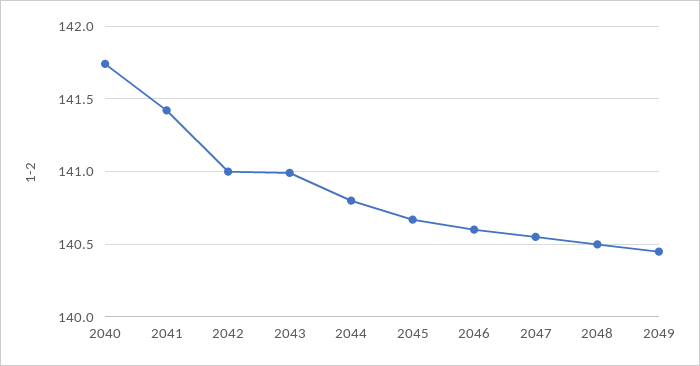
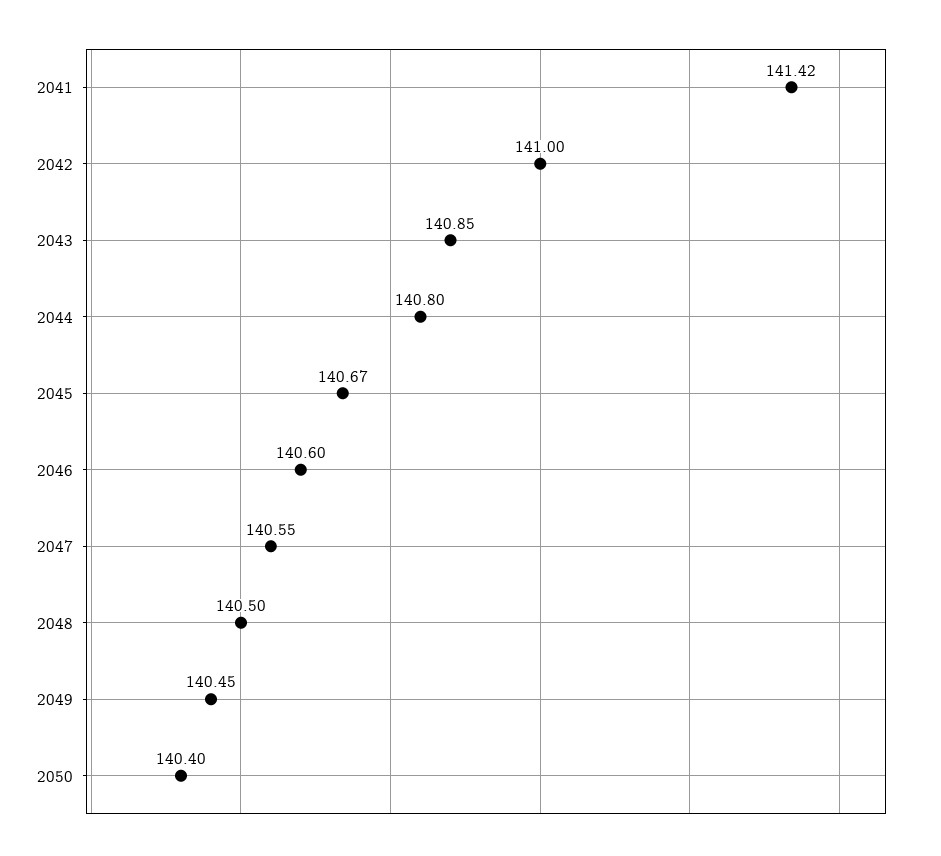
2040: 141.75 -> none
2043: 141 -> 140.85
2050: none -> 140.4

